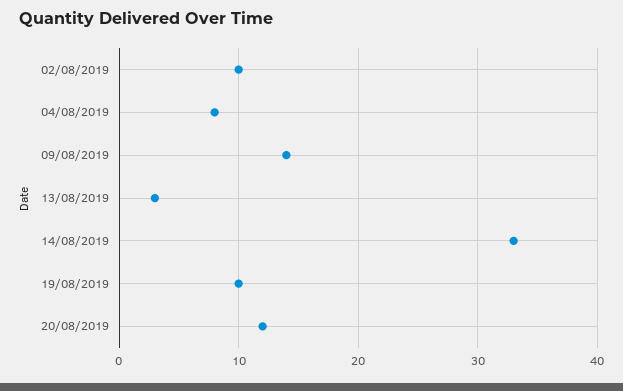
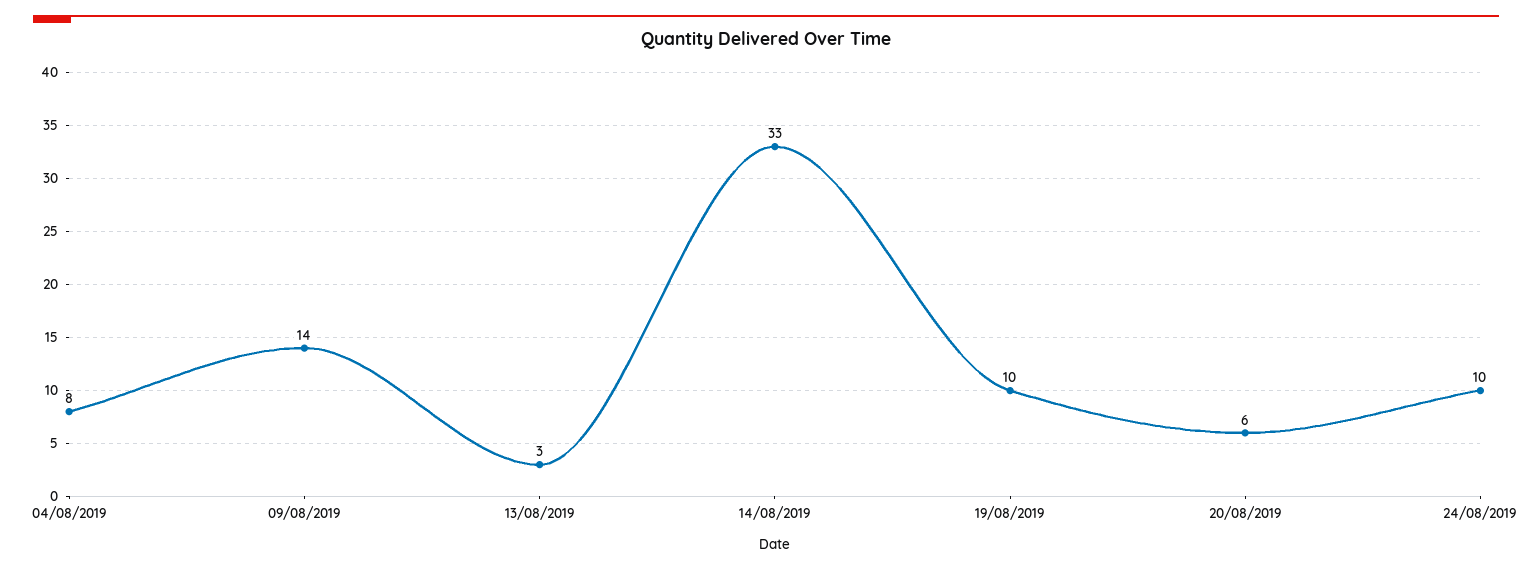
02/08/2019: 10 -> none
20/08/2019: 12 -> 6
24/08/2019: none -> 10

